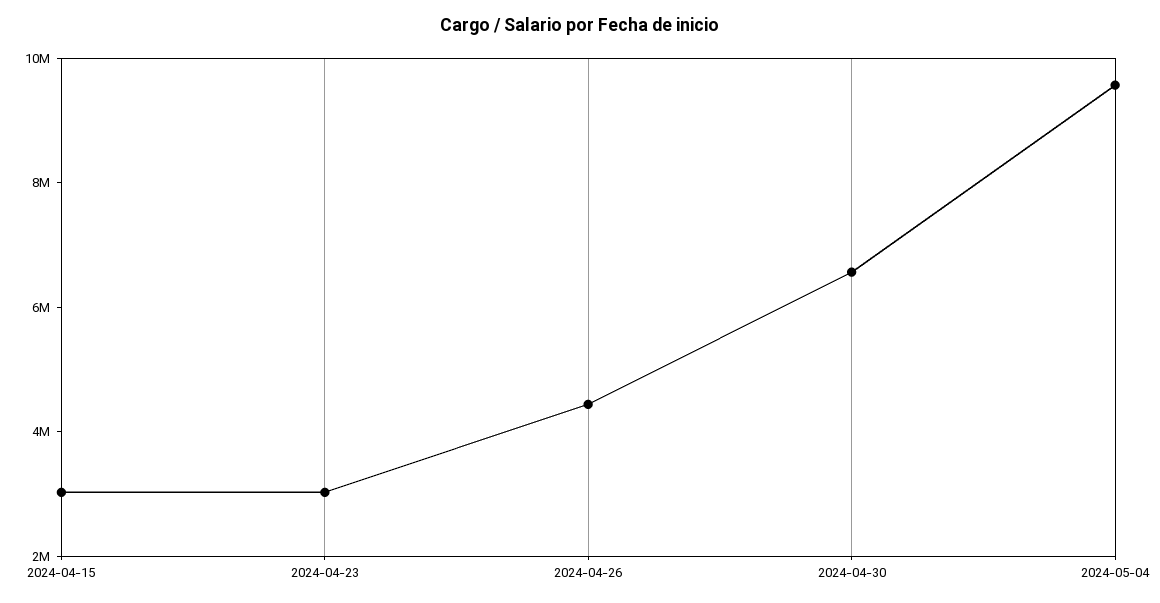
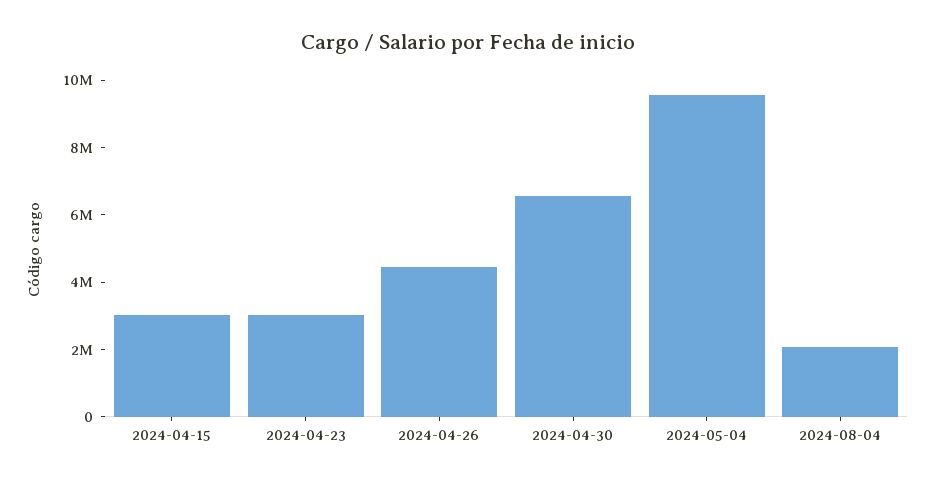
2024-08-04: none -> 2000000

